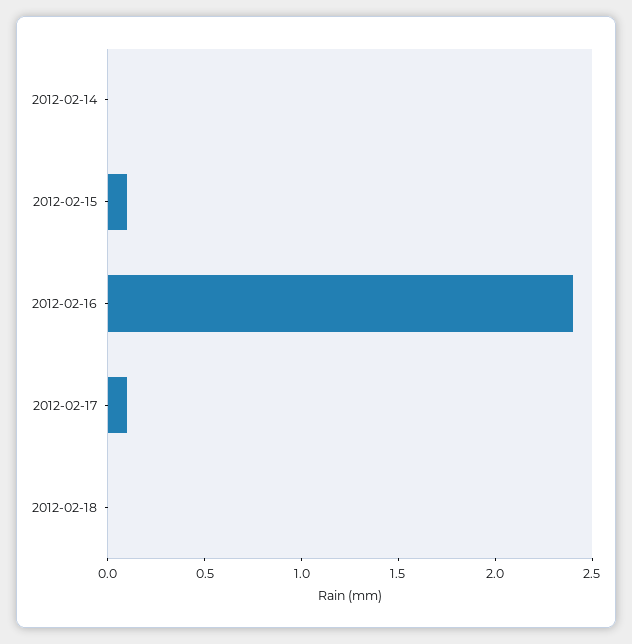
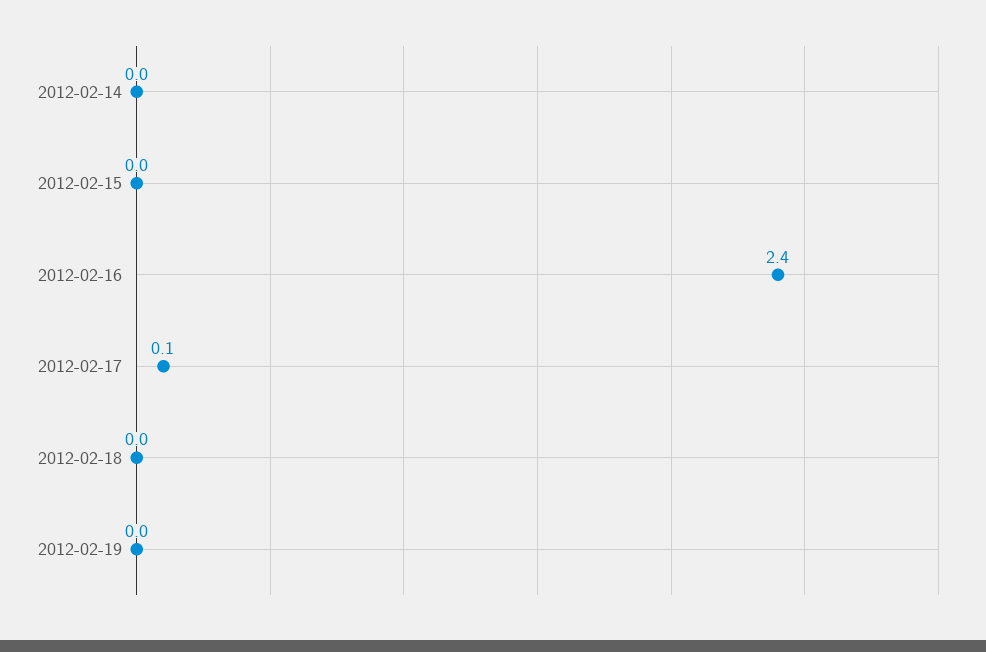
2012-02-15: 0.1 -> 0
2012-02-19: none -> 0

